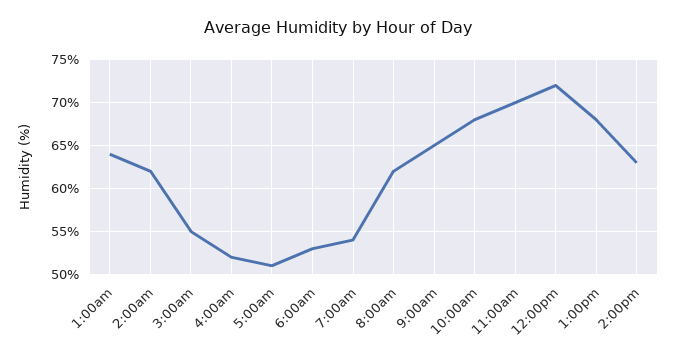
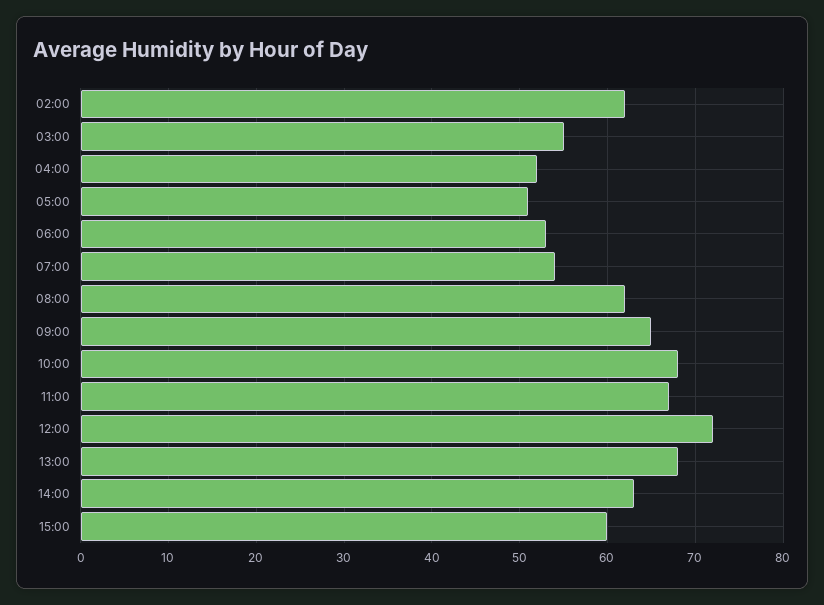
1:00am: 64 -> none
11:00am: 70 -> 67
15:00: none -> 60

